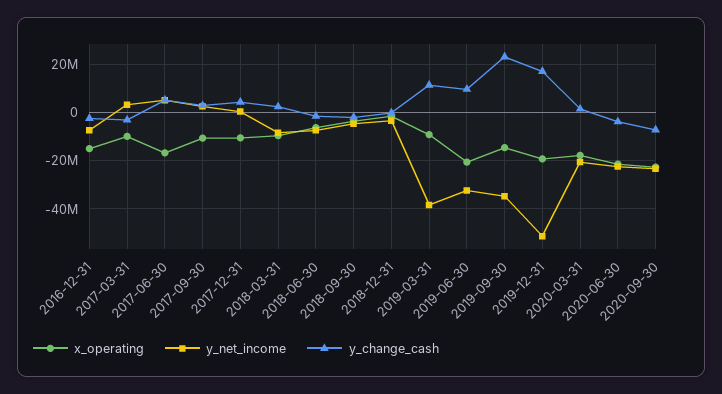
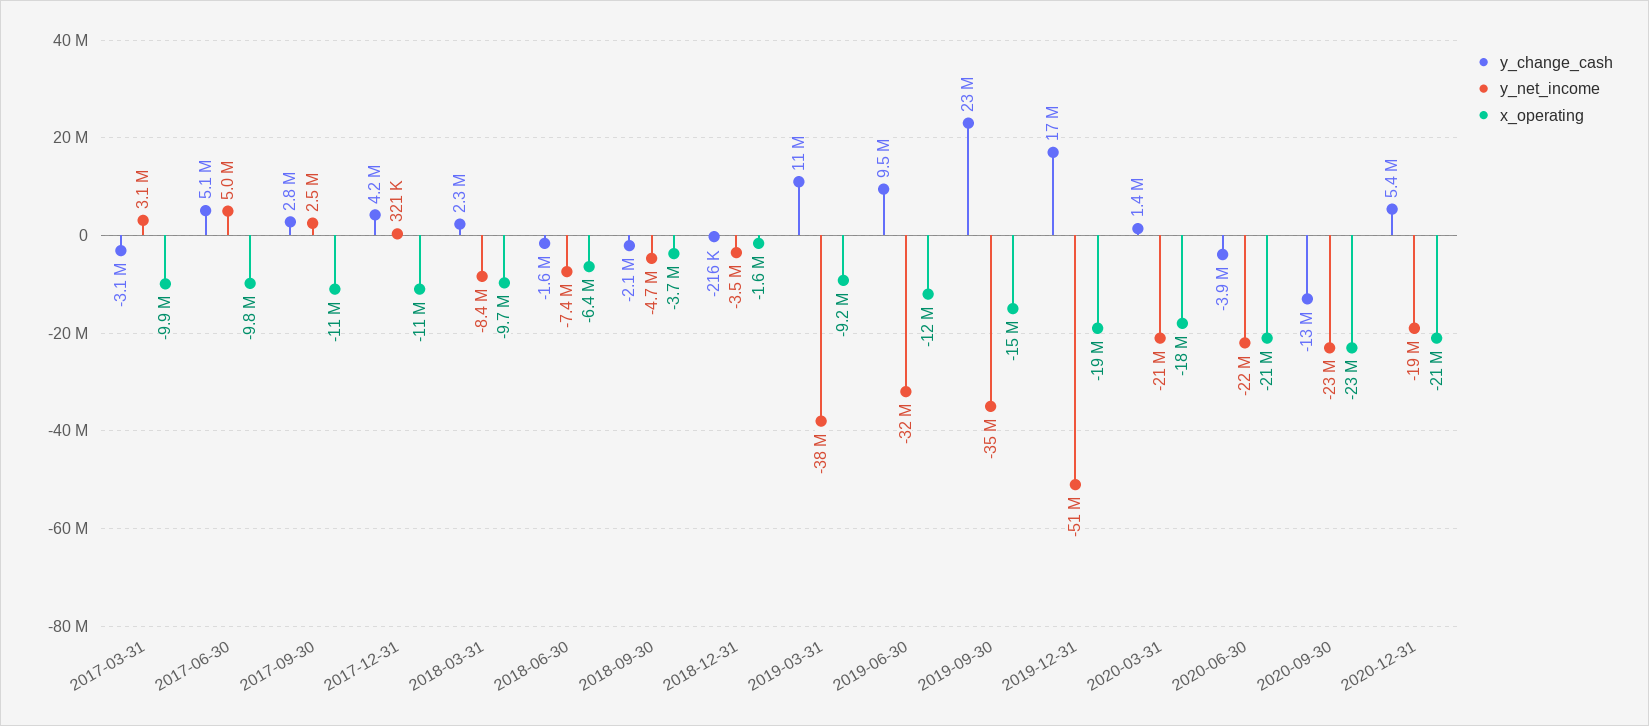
x_operating, 2016-12-31: -15000000 -> none
y_net_income, 2016-12-31: -7500000 -> none
y_change_cash, 2016-12-31: -2500000 -> none
x_operating, 2017-06-30: -17500000 -> -9800000
x_operating, 2019-06-30: -20000000 -> -12000000
y_change_cash, 2020-09-30: -7500000 -> -13000000
y_change_cash, 2020-12-31: none -> 5400000
y_net_income, 2020-12-31: none -> -19000000
x_operating, 2020-12-31: none -> -21000000

